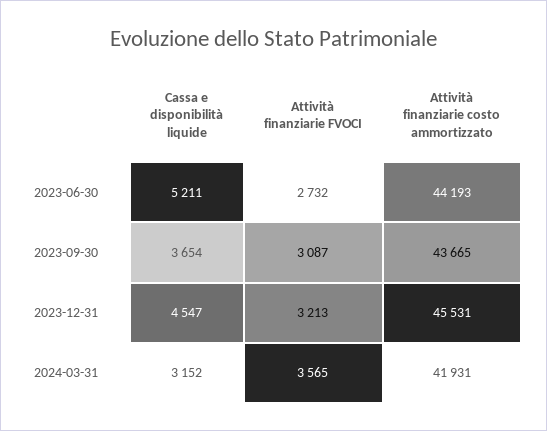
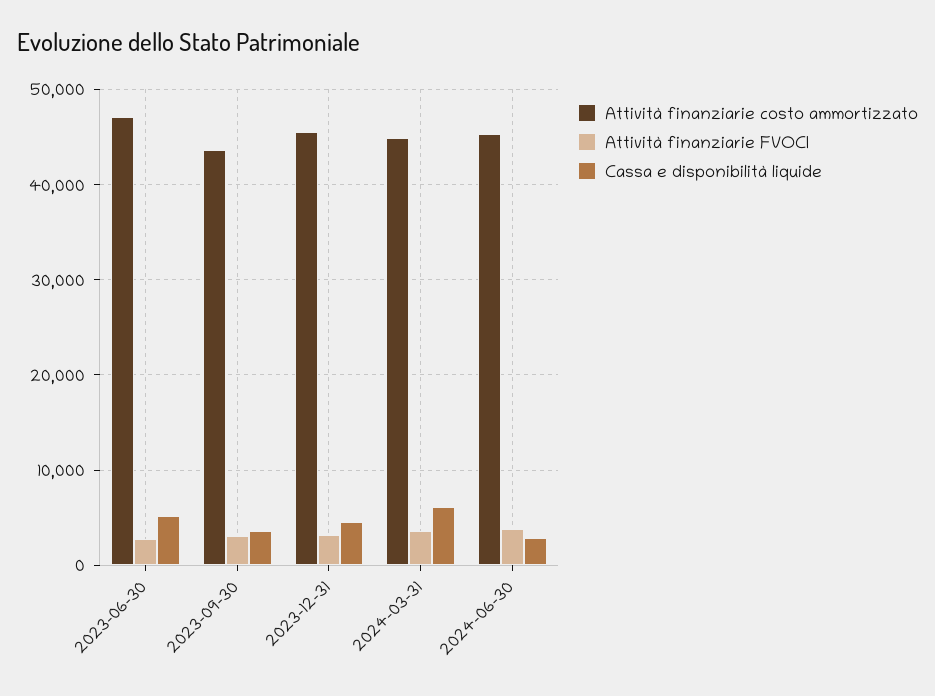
Attività finanziarie costo ammortizzato, 2023-06-30: 44193 -> 47000
Cassa e disponibilità liquide, 2024-03-31: 3152 -> 6000
Attività finanziarie costo ammortizzato, 2024-03-31: 41931 -> 45000
Attività finanziarie costo ammortizzato, 2024-06-30: none -> 45000
Attività finanziarie FVOCI, 2024-06-30: none -> 4000
Cassa e disponibilità liquide, 2024-06-30: none -> 3000

